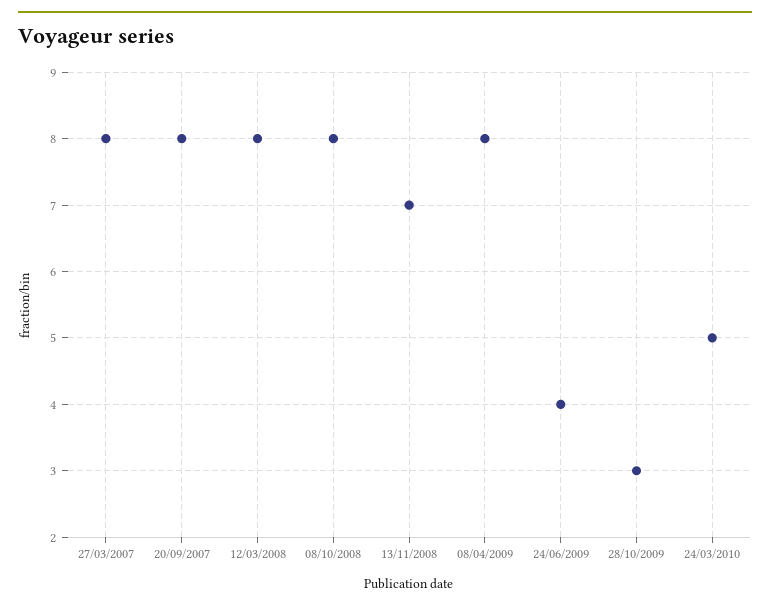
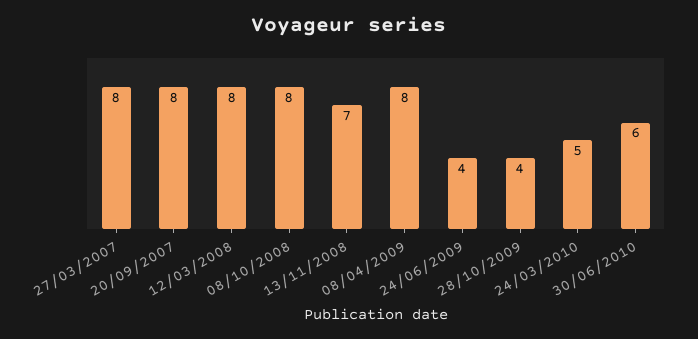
28/10/2009: 3 -> 4
30/06/2010: none -> 6

